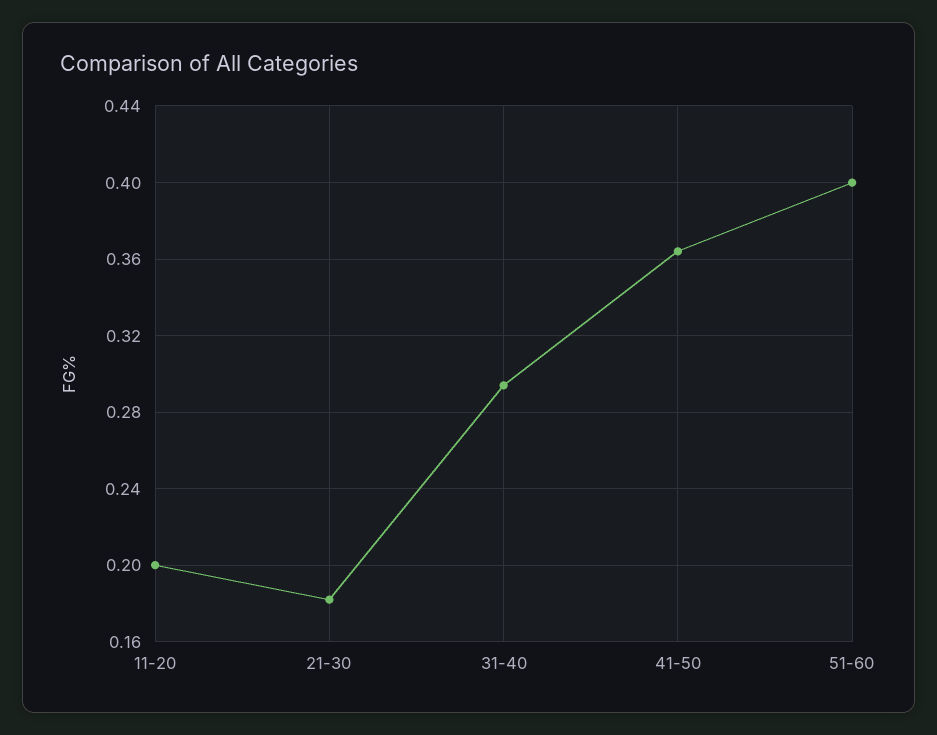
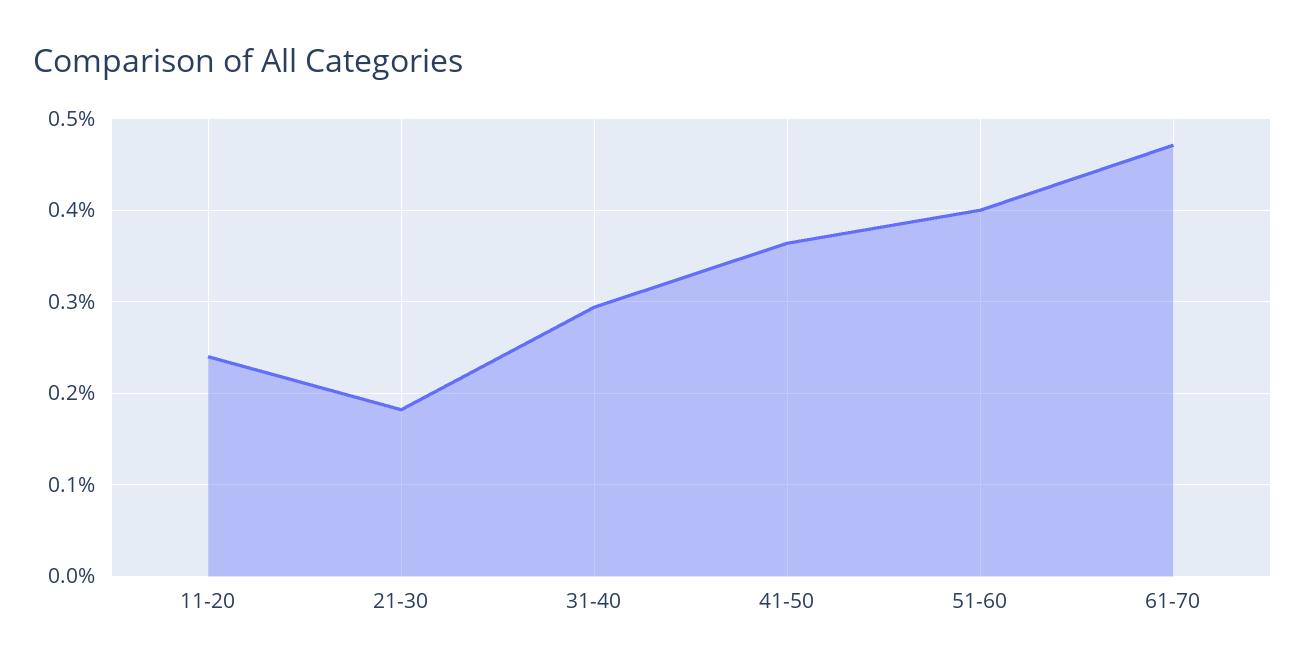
11-20: 0.2 -> 0.24
61-70: none -> 0.47

